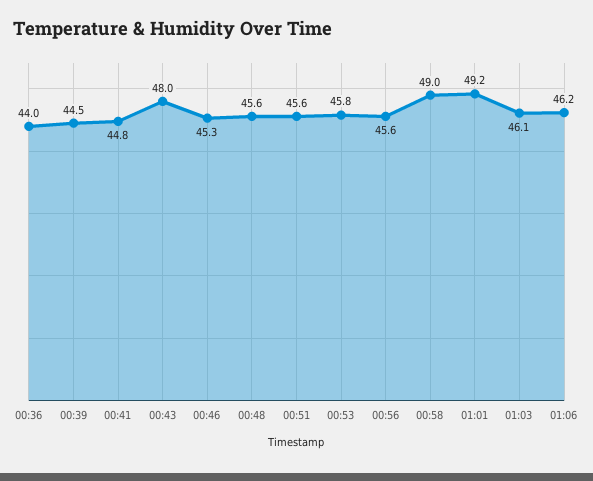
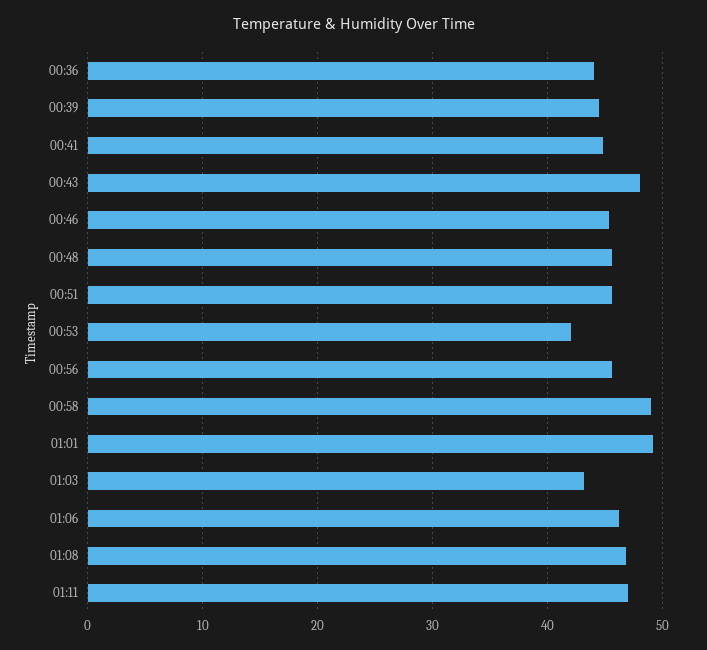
00:53: 45.8 -> 42
01:03: 46.1 -> 43
01:08: none -> 47
01:11: none -> 47

